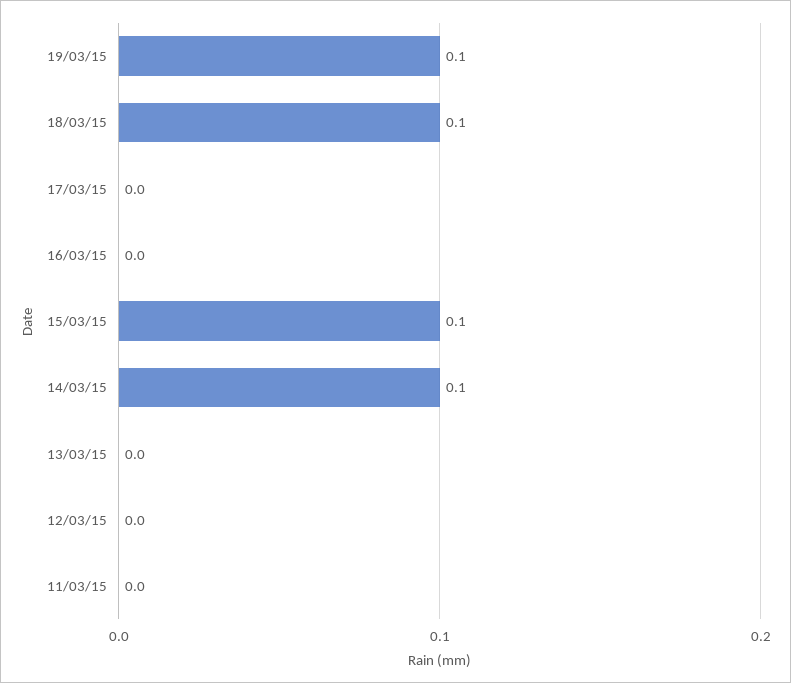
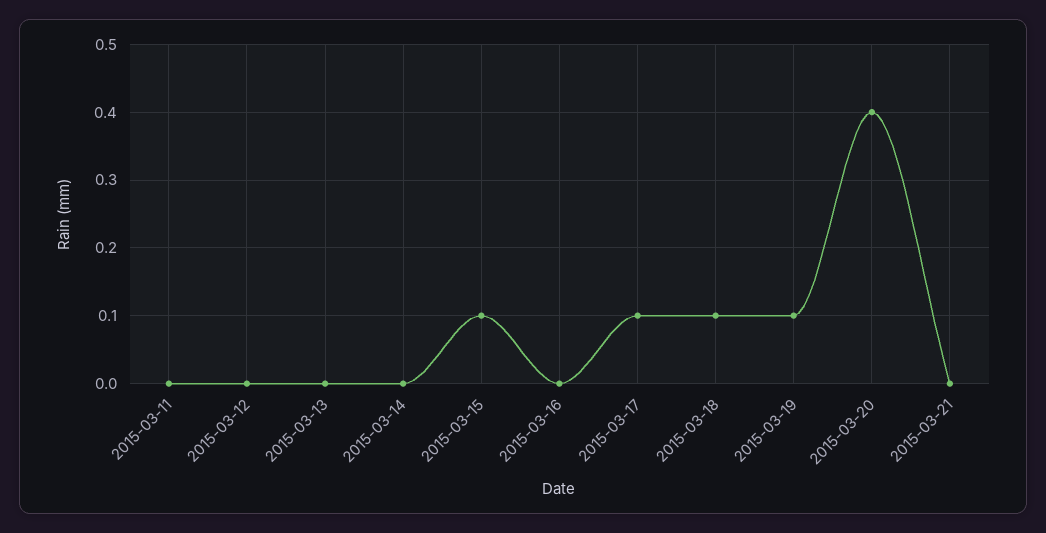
17/03/15: 0 -> 0.1
14/03/15: 0.1 -> 0
2015-03-20: none -> 0.4
2015-03-21: none -> 0

